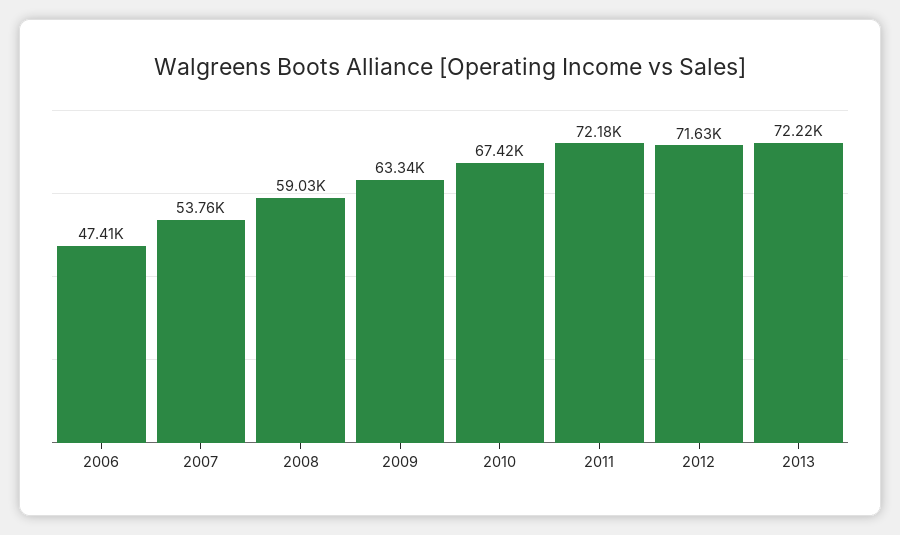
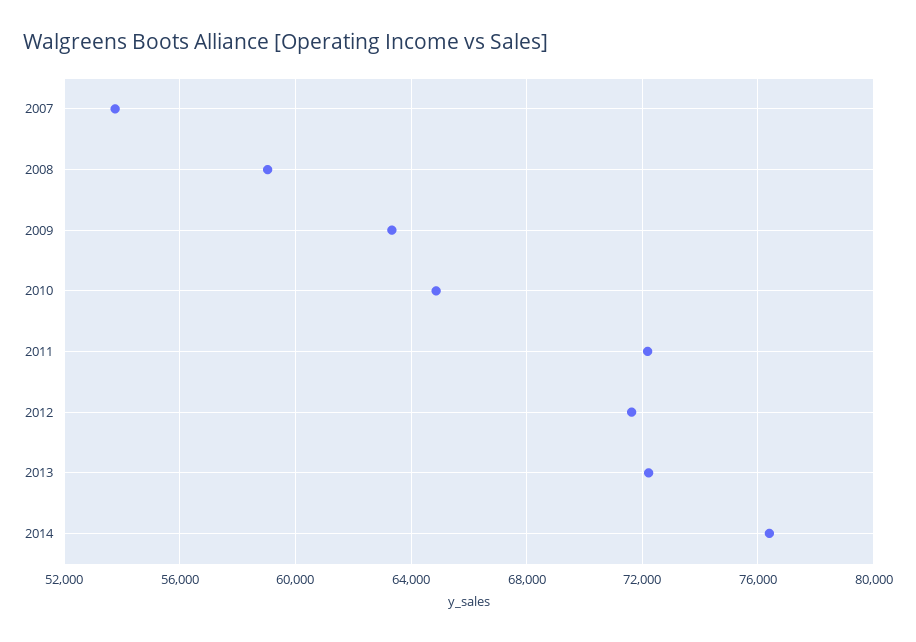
2006: 47410 -> none
2010: 67420 -> 65000
2014: none -> 76500

